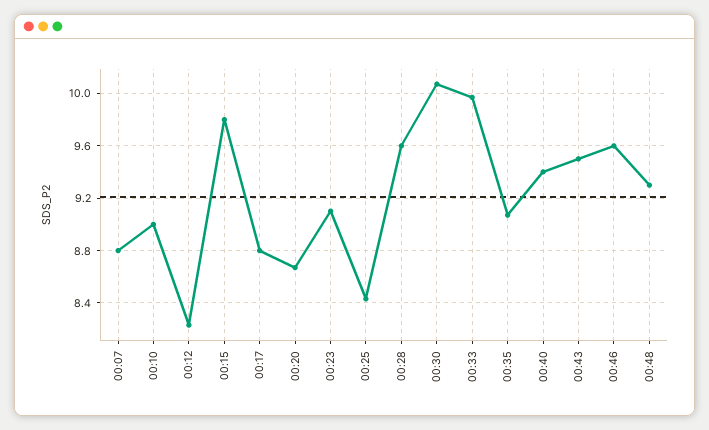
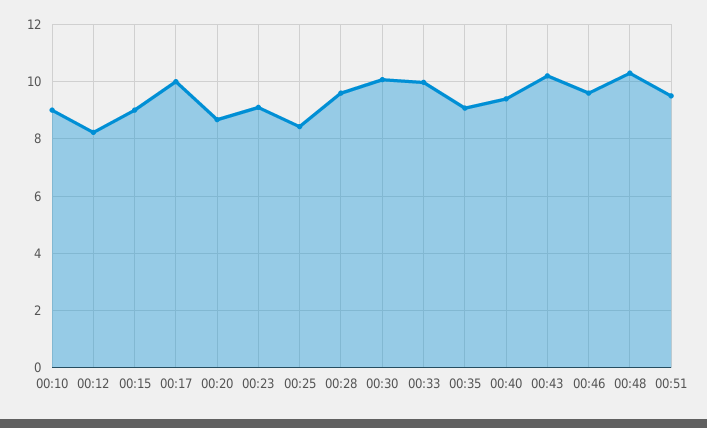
00:07: 8.8 -> none
00:15: 9.8 -> 9
00:17: 8.8 -> 10
00:43: 9.5 -> 10.25
00:48: 9.3 -> 10.25
00:51: none -> 9.5

